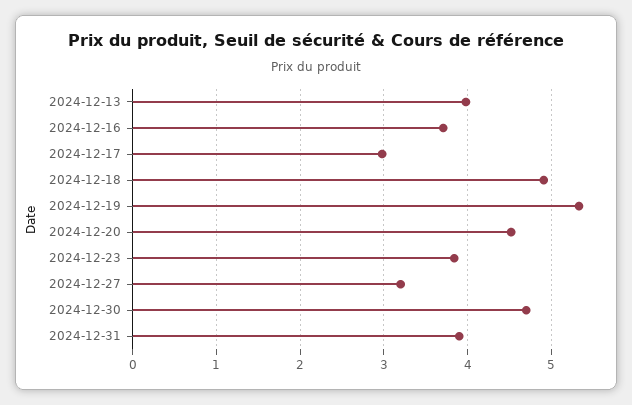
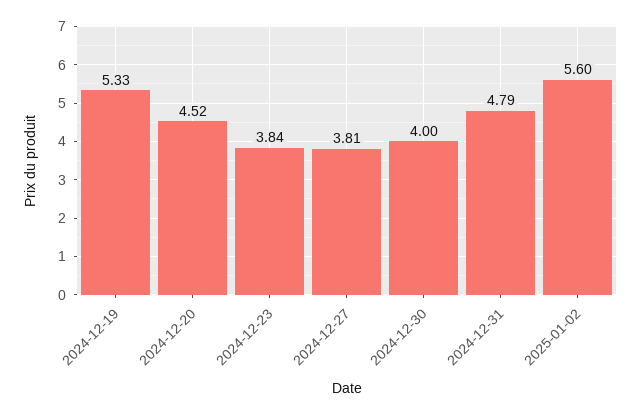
2024-12-13: 4 -> none
2024-12-16: 3.7 -> none
2024-12-17: 3 -> none
2024-12-18: 4.9 -> none
2024-12-27: 3.2 -> 3.81
2024-12-30: 4.7 -> 4
2024-12-31: 3.9 -> 4.79
2025-01-02: none -> 5.6

